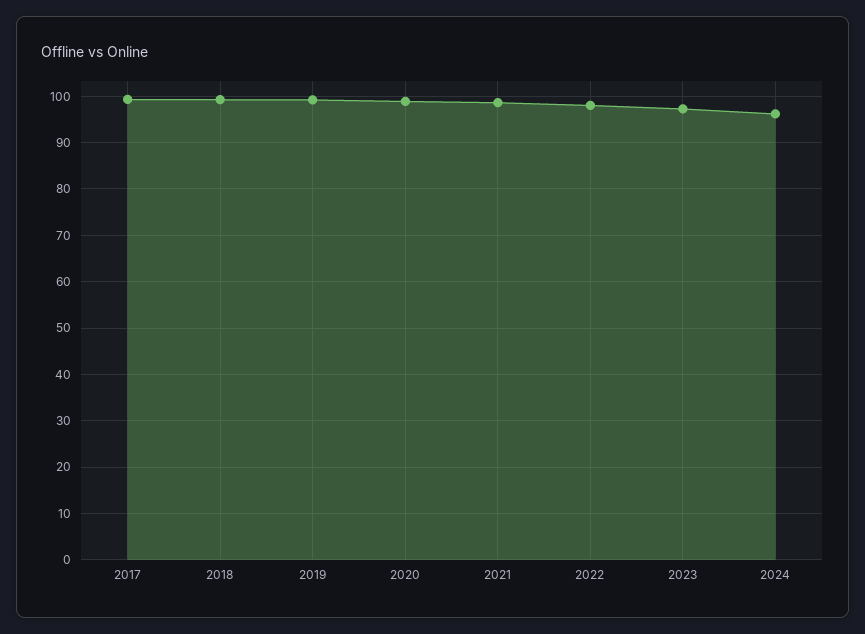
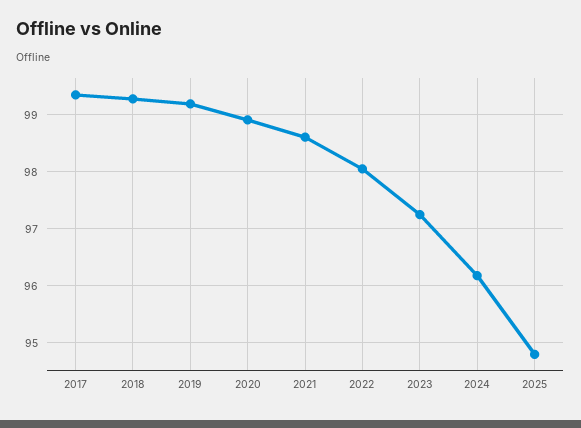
2025: none -> 94.8

